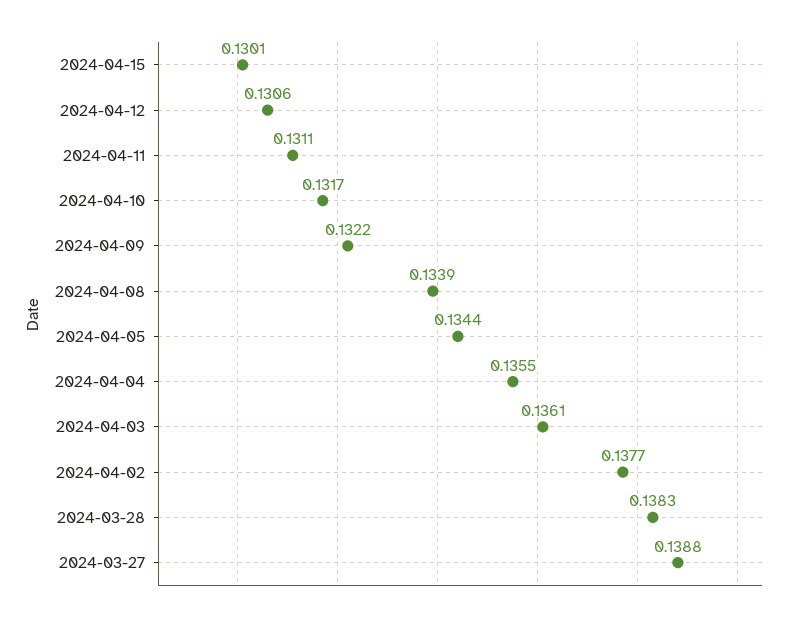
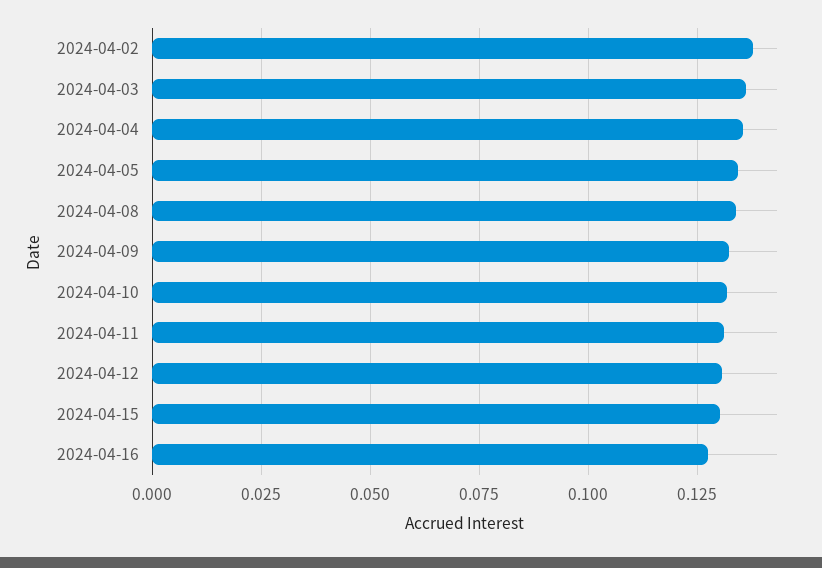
2024-03-28: 0.1383 -> none
2024-03-27: 0.1388 -> none
2024-04-16: none -> 0.1275

